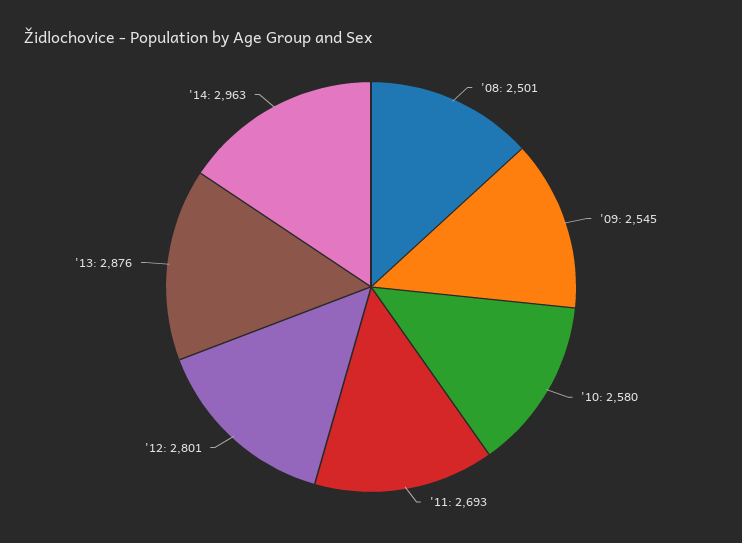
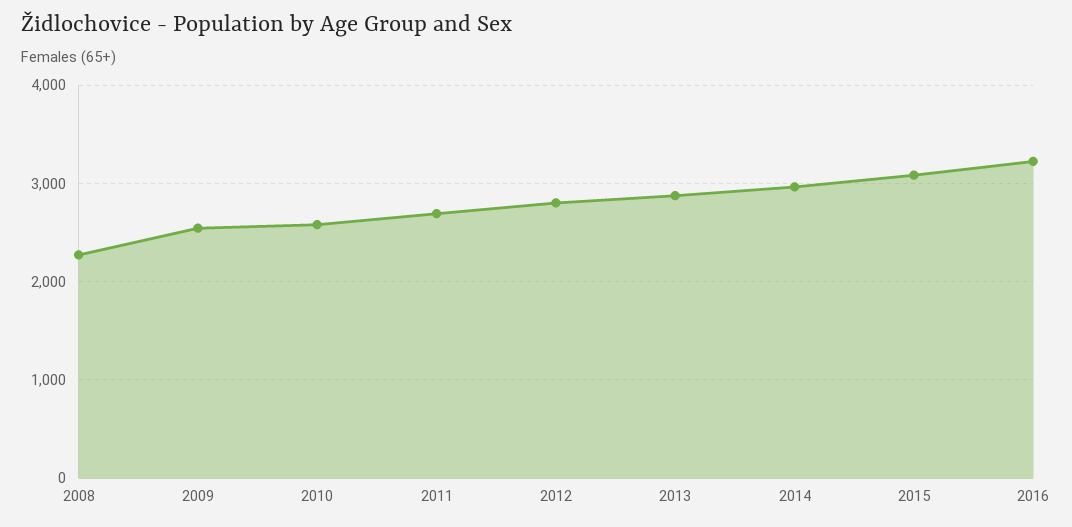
'08: 2501 -> 2300
2015: none -> 3100
2016: none -> 3200

